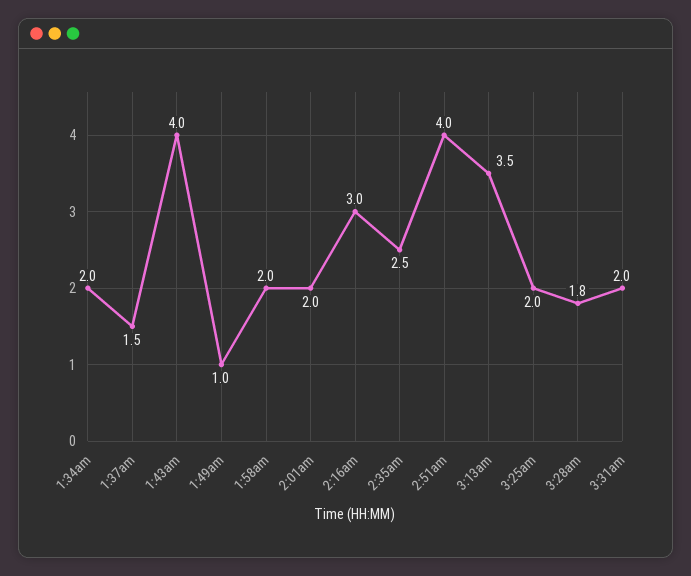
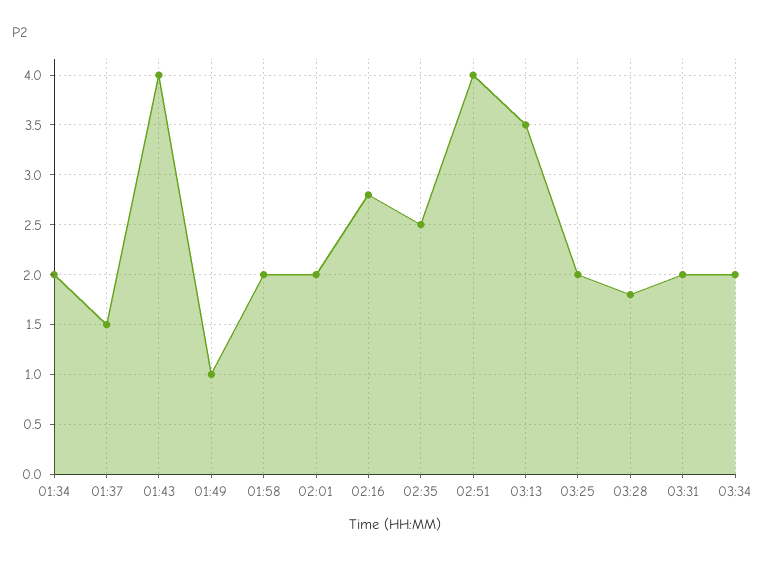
2:16am: 3 -> 2.8
03:34: none -> 2

